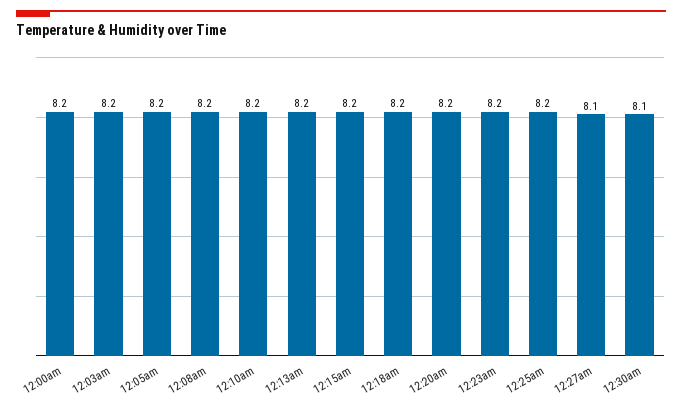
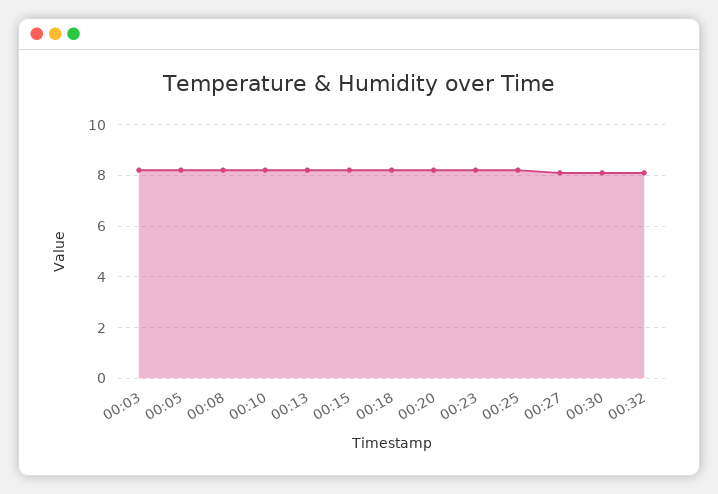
12:00am: 8.2 -> none
00:32: none -> 8

